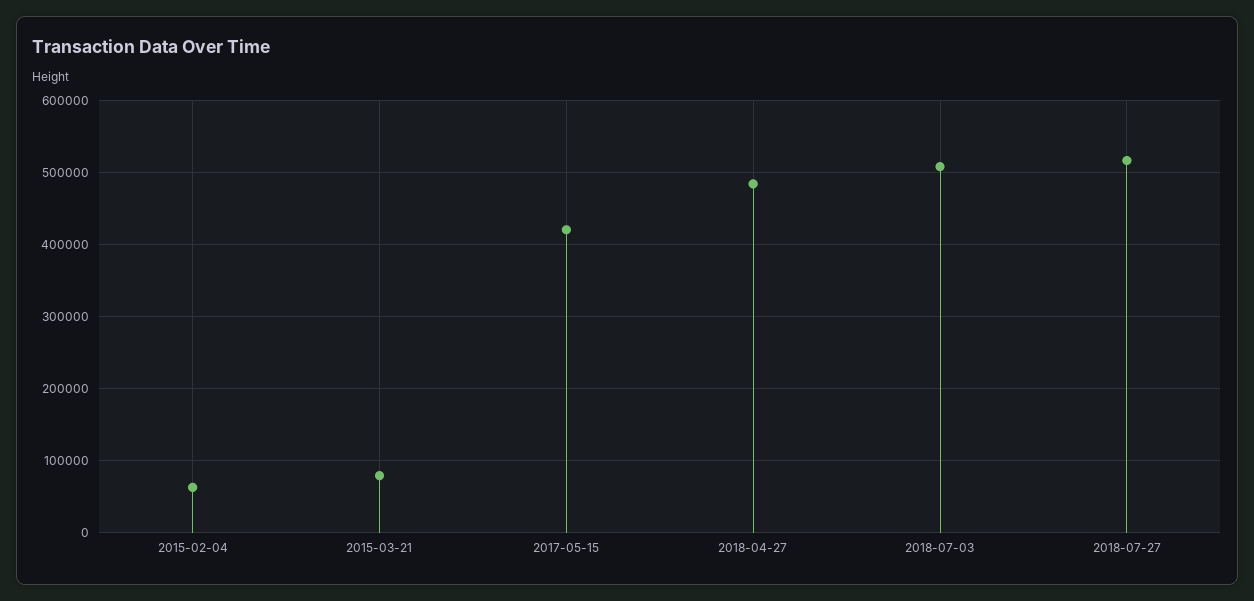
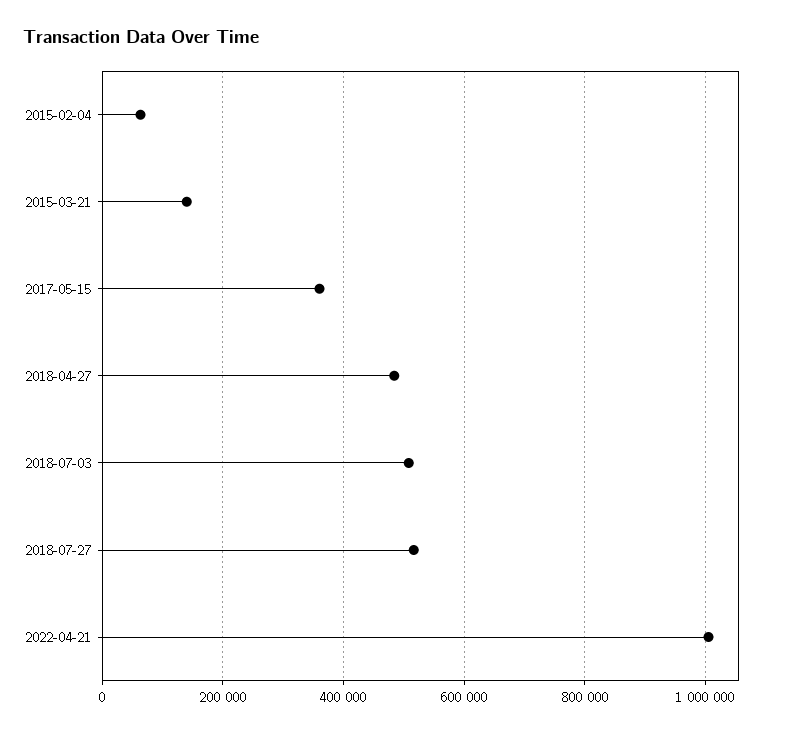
2015-03-21: 80000 -> 140000
2017-05-15: 420000 -> 360000
2022-04-21: none -> 1000000

